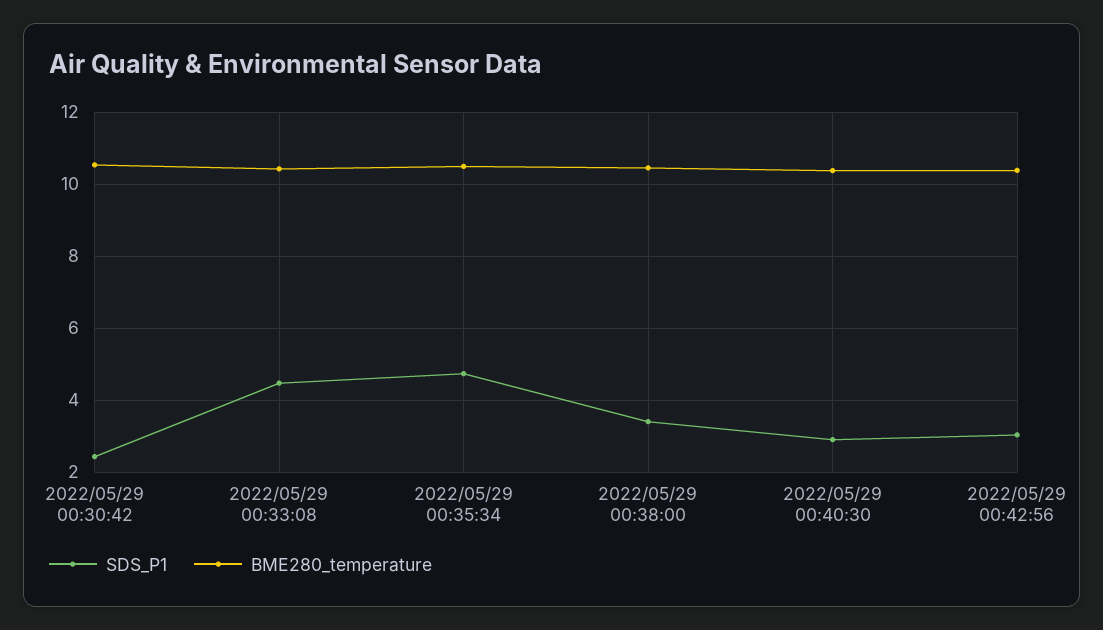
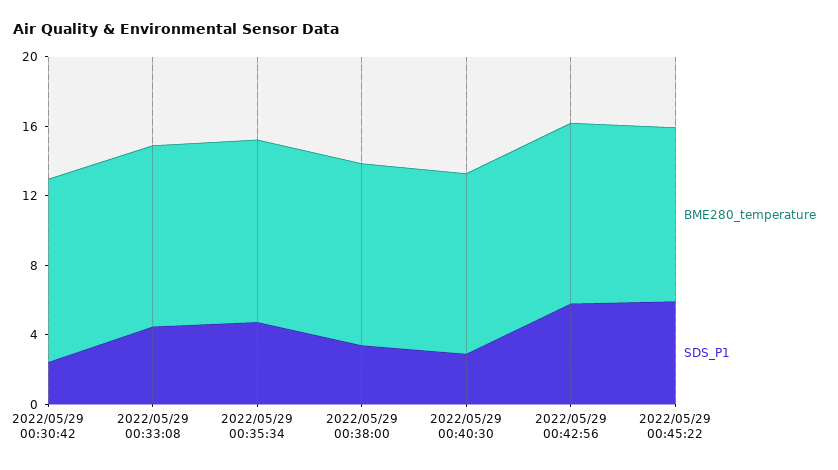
SDS_P1, 2022/05/29 00:42:56: 3 -> 6
BME280_temperature, 2022/05/29 00:45:22: none -> 10
SDS_P1, 2022/05/29 00:45:22: none -> 6

